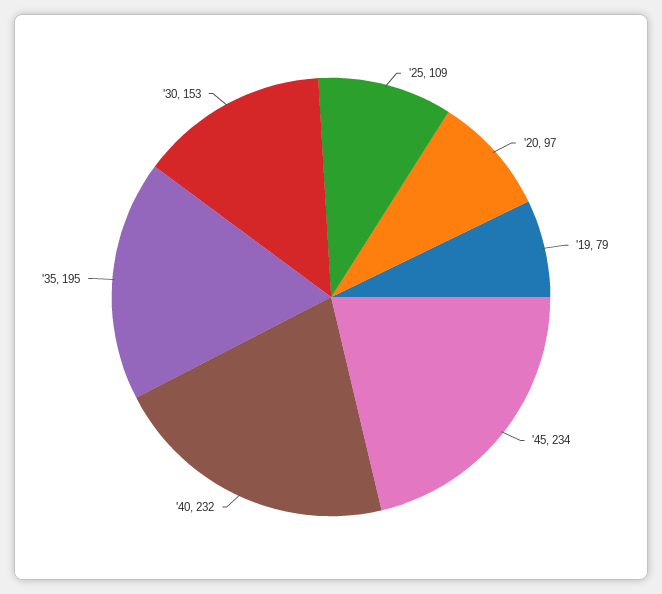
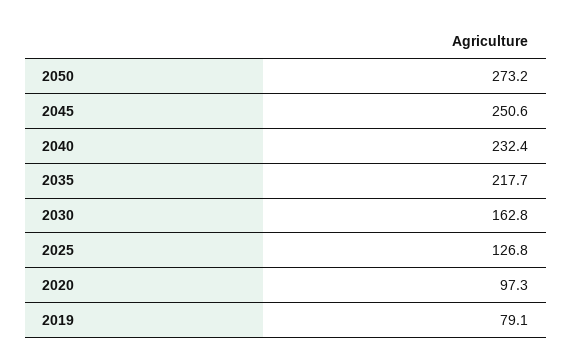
'25: 109 -> 126.8
'45: 234 -> 250.6
'35: 195 -> 217.7
'30: 153 -> 162.8
2050: none -> 273.2

